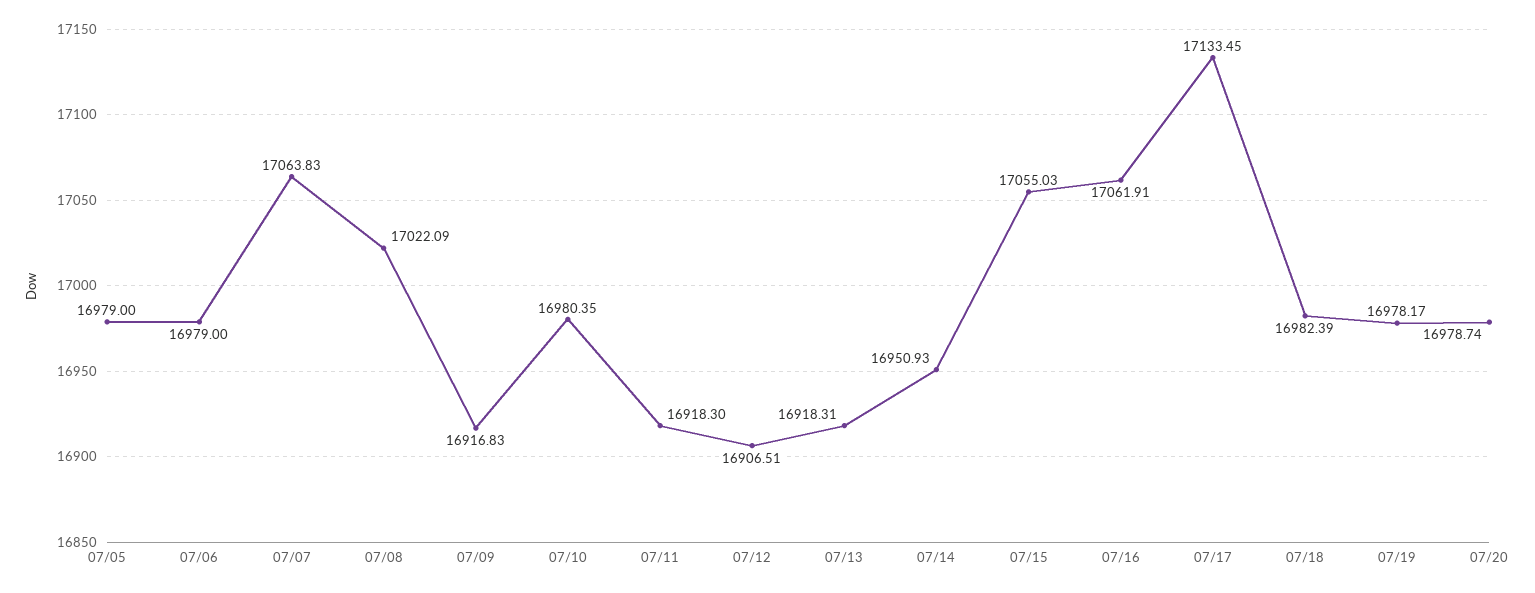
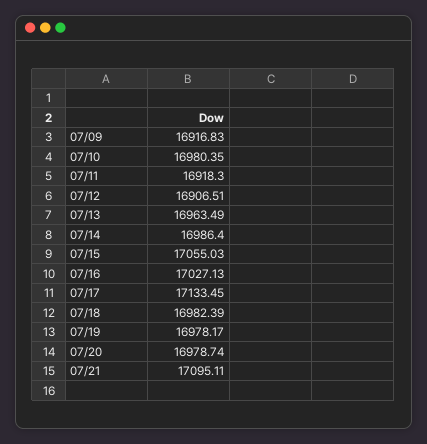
07/05: 16979 -> none
07/06: 16979 -> none
07/07: 17063.83 -> none
07/08: 17022.09 -> none
07/13: 16918.31 -> 16963.49
07/14: 16950.93 -> 16986.4
07/16: 17061.91 -> 17027.13
07/21: none -> 17095.11

